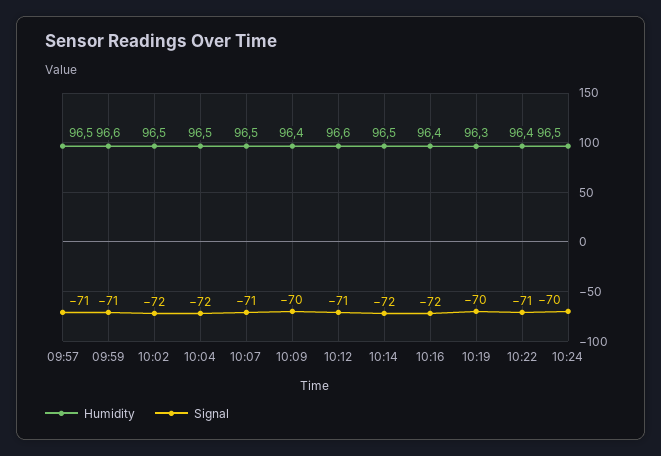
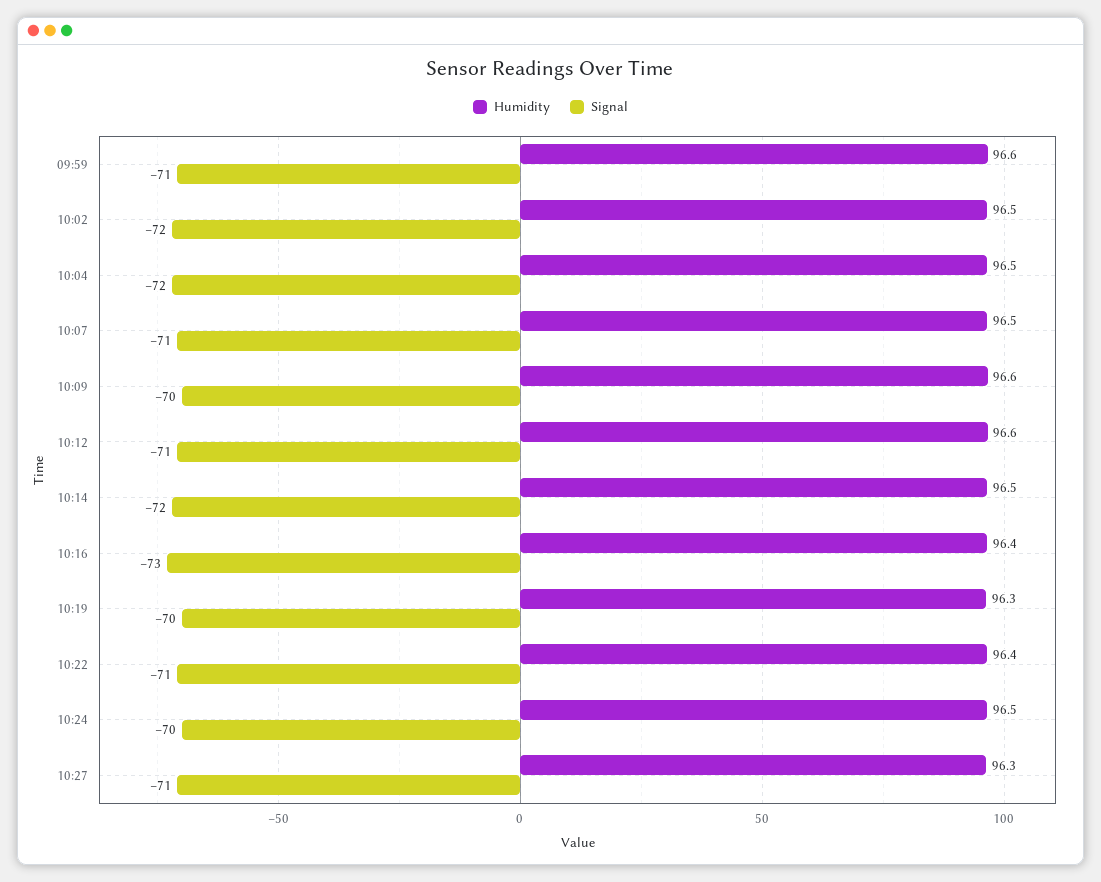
Humidity, 09:57: 96.5 -> none
Signal, 09:57: -71 -> none
Humidity, 10:09: 96.4 -> 96.6
Signal, 10:16: -72 -> -73
Humidity, 10:27: none -> 96.3
Signal, 10:27: none -> -71

